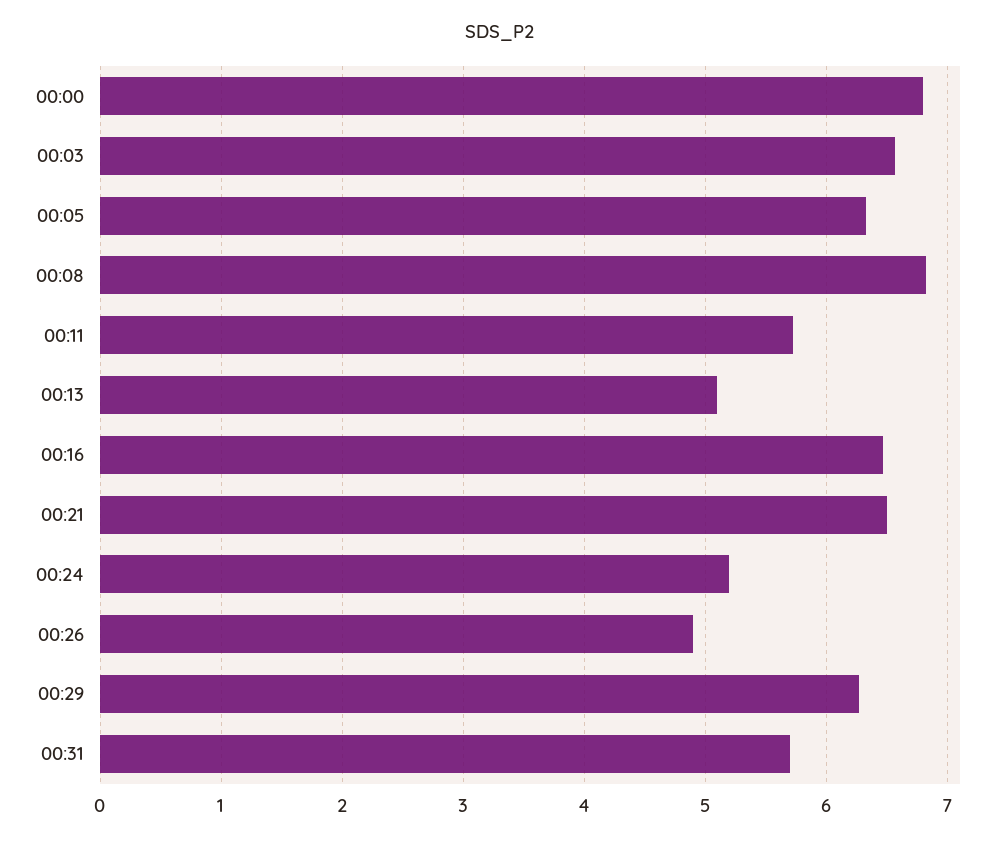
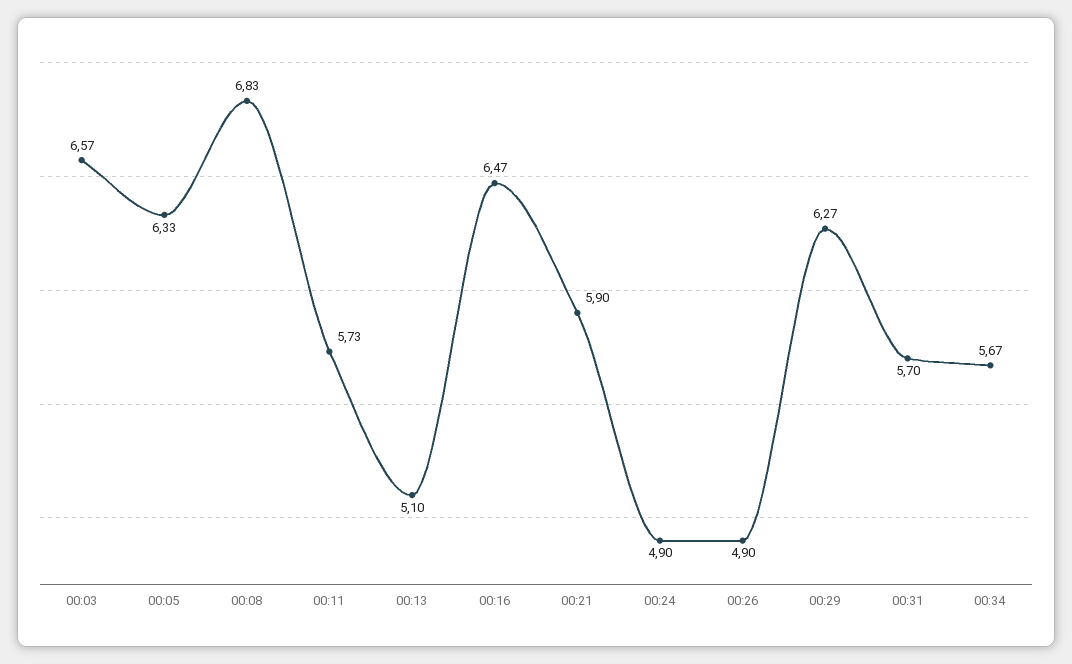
00:00: 6.8 -> none
00:21: 6.5 -> 5.9
00:24: 5.2 -> 4.9
00:34: none -> 5.67

